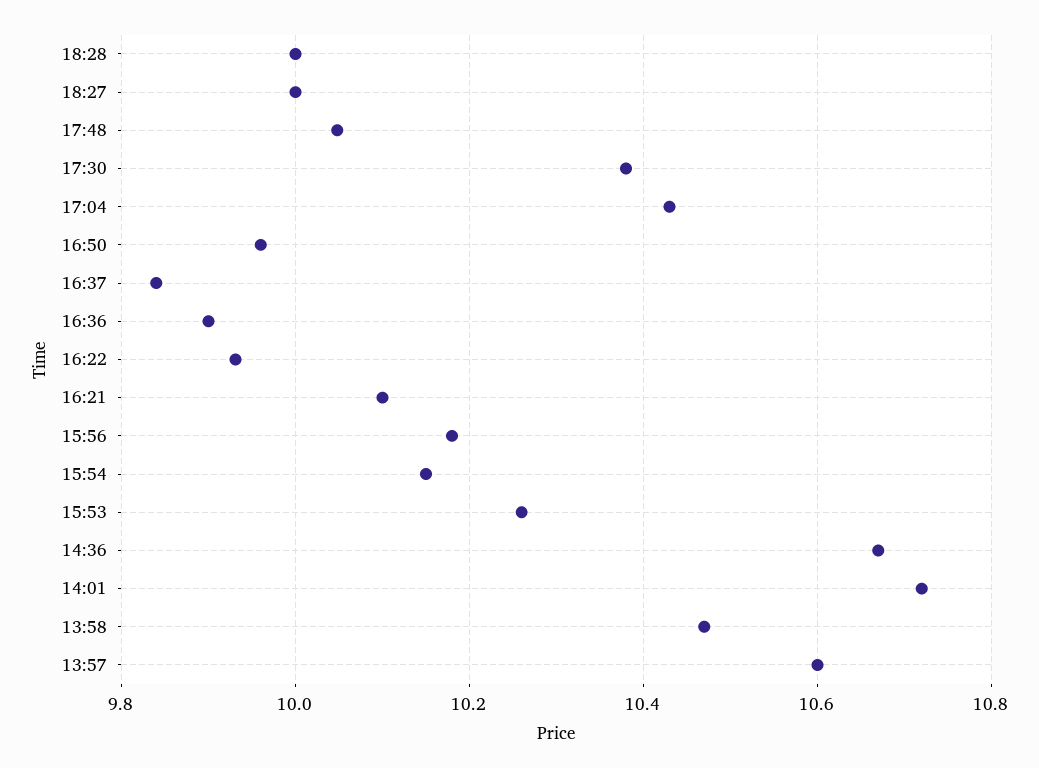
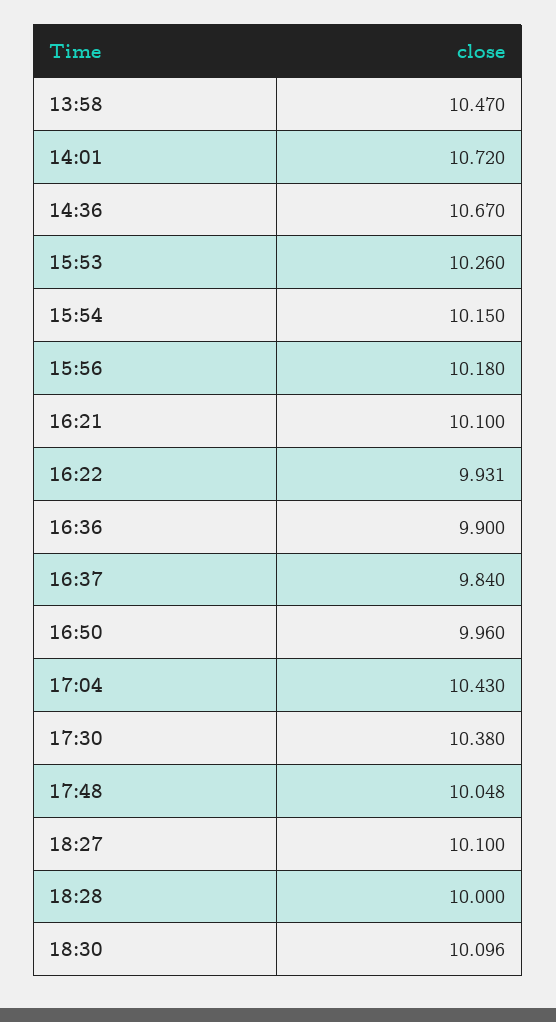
18:27: 10 -> 10.1
13:57: 10.6 -> none
18:30: none -> 10.096

